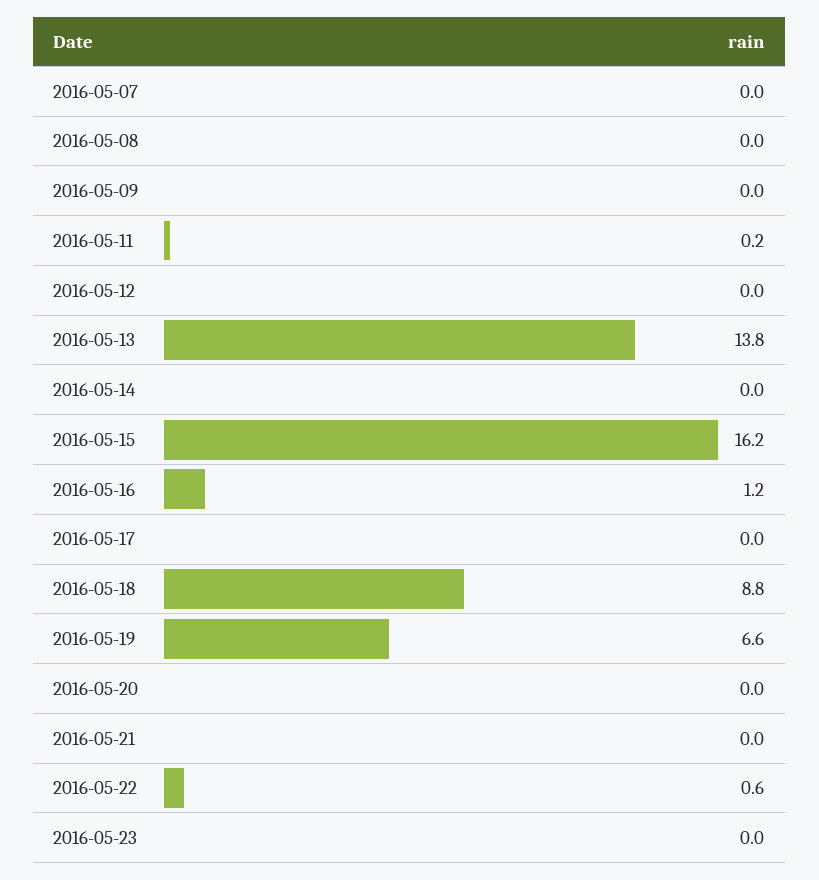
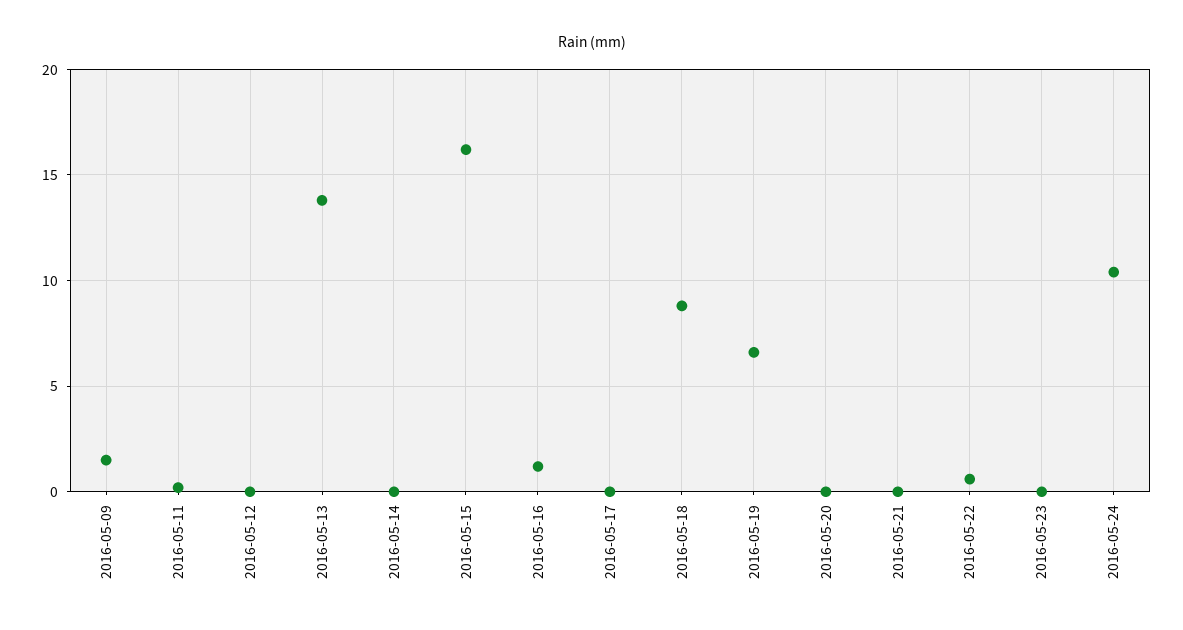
2016-05-07: 0 -> none
2016-05-08: 0 -> none
2016-05-09: 0 -> 1.5
2016-05-24: none -> 10.5

